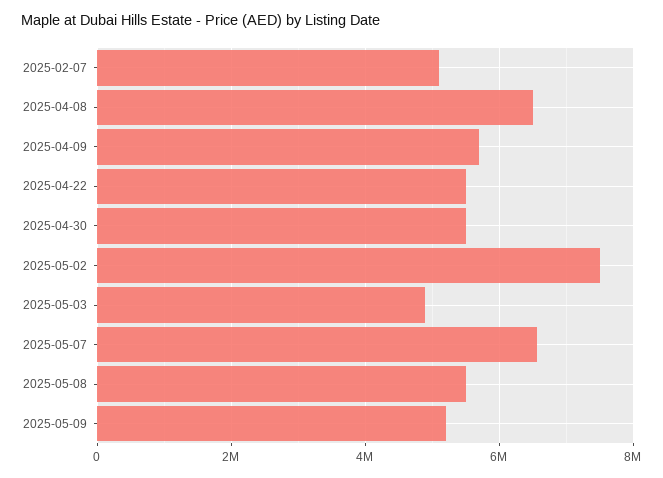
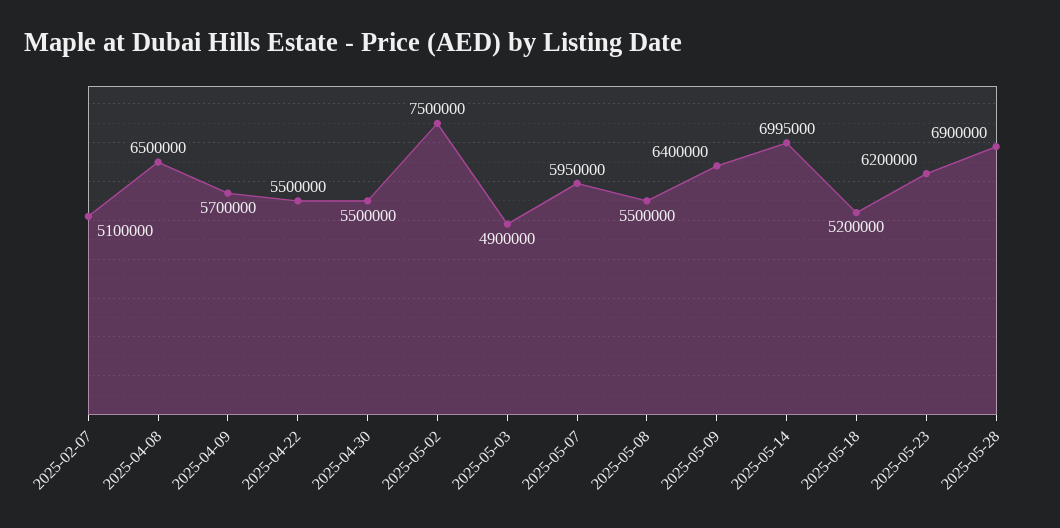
2025-05-07: 6600000 -> 5950000
2025-05-09: 5200000 -> 6400000
2025-05-14: none -> 6995000
2025-05-18: none -> 5200000
2025-05-23: none -> 6200000
2025-05-28: none -> 6900000

